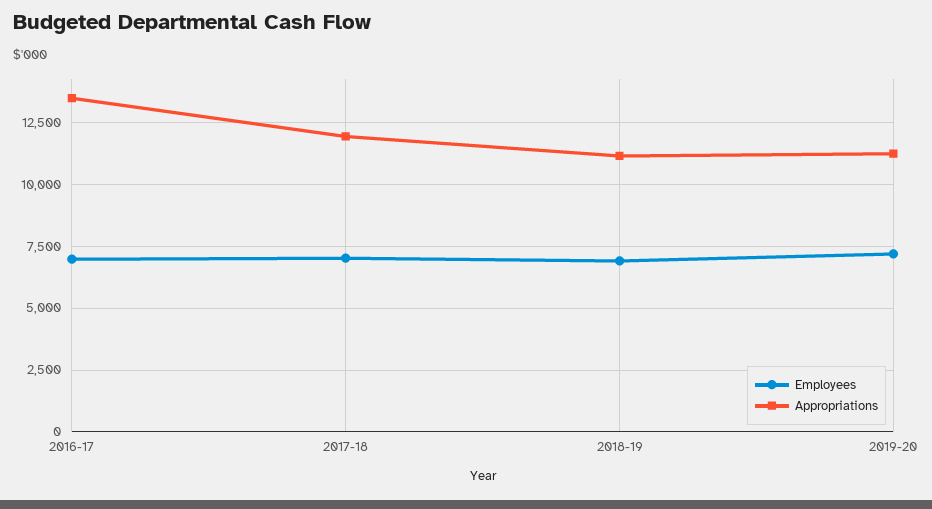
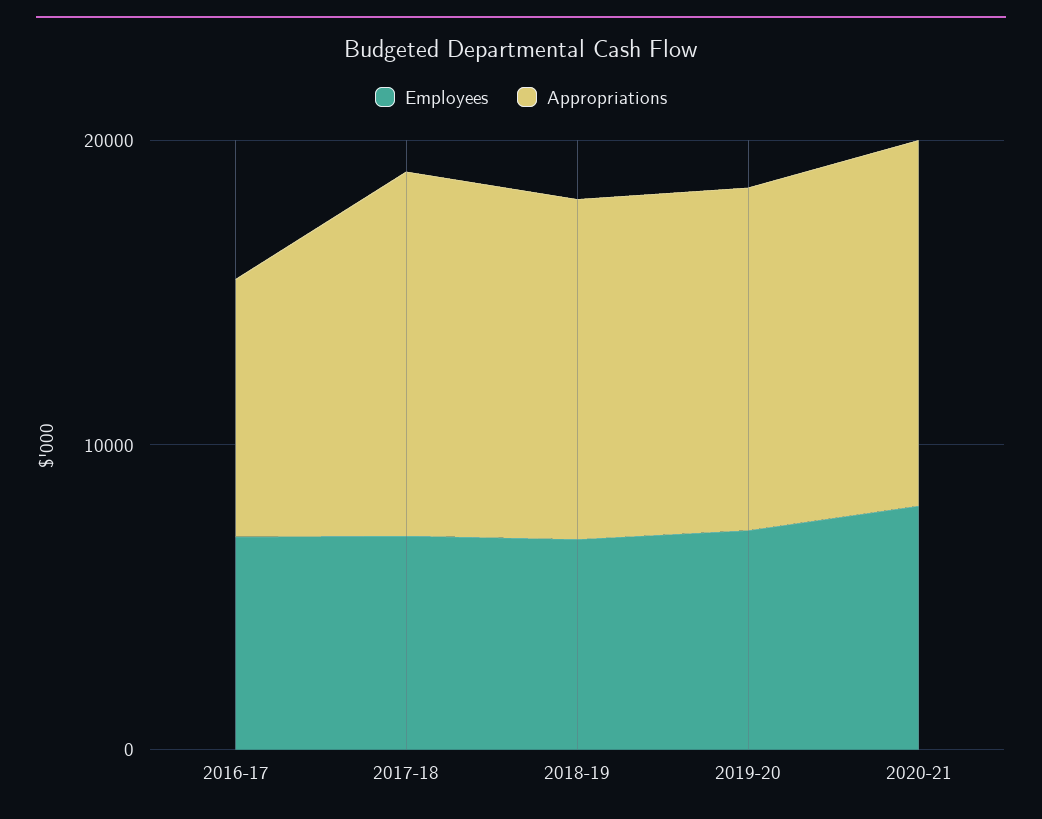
Appropriations, 2016-17: 13500 -> 8000
Employees, 2020-21: none -> 8000
Appropriations, 2020-21: none -> 12000

